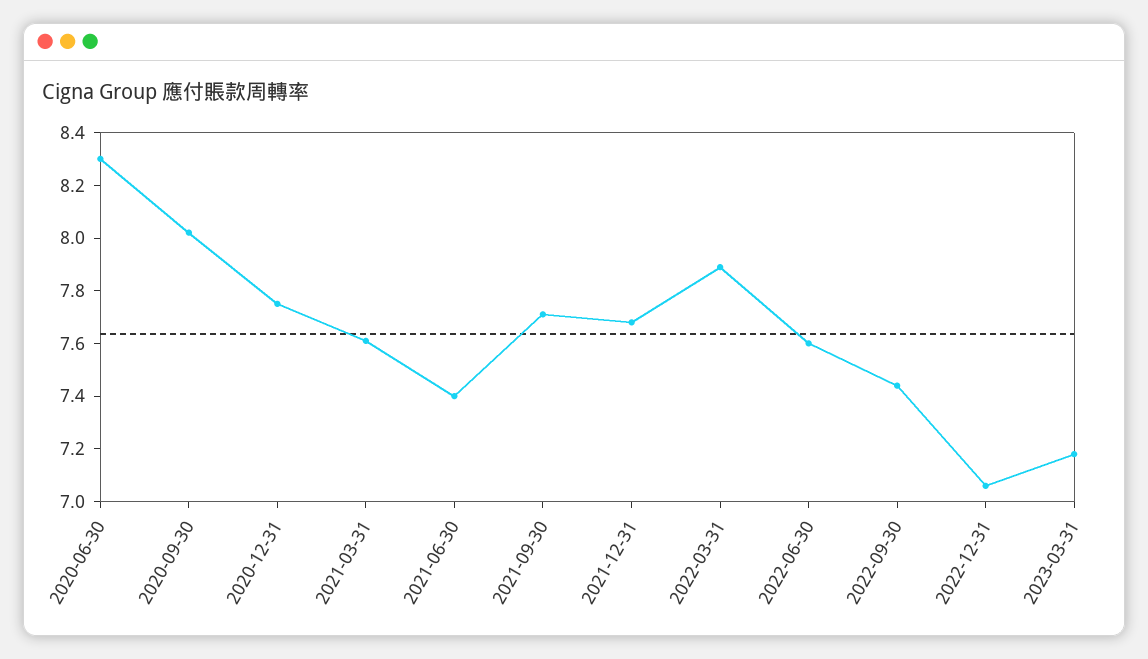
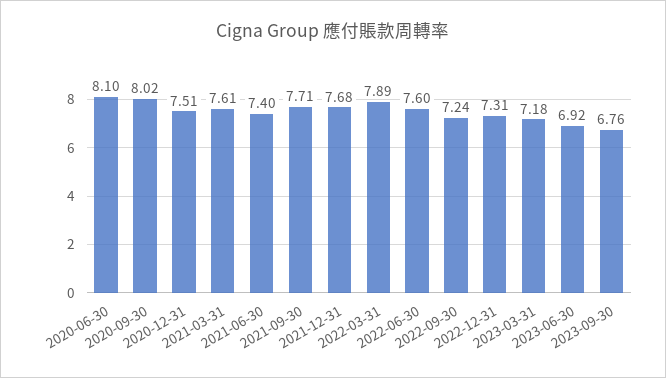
2020-06-30: 8.3 -> 8.1
2020-12-31: 7.75 -> 7.51
2022-09-30: 7.45 -> 7.24
2022-12-31: 7.05 -> 7.31
2023-06-30: none -> 6.92
2023-09-30: none -> 6.76

